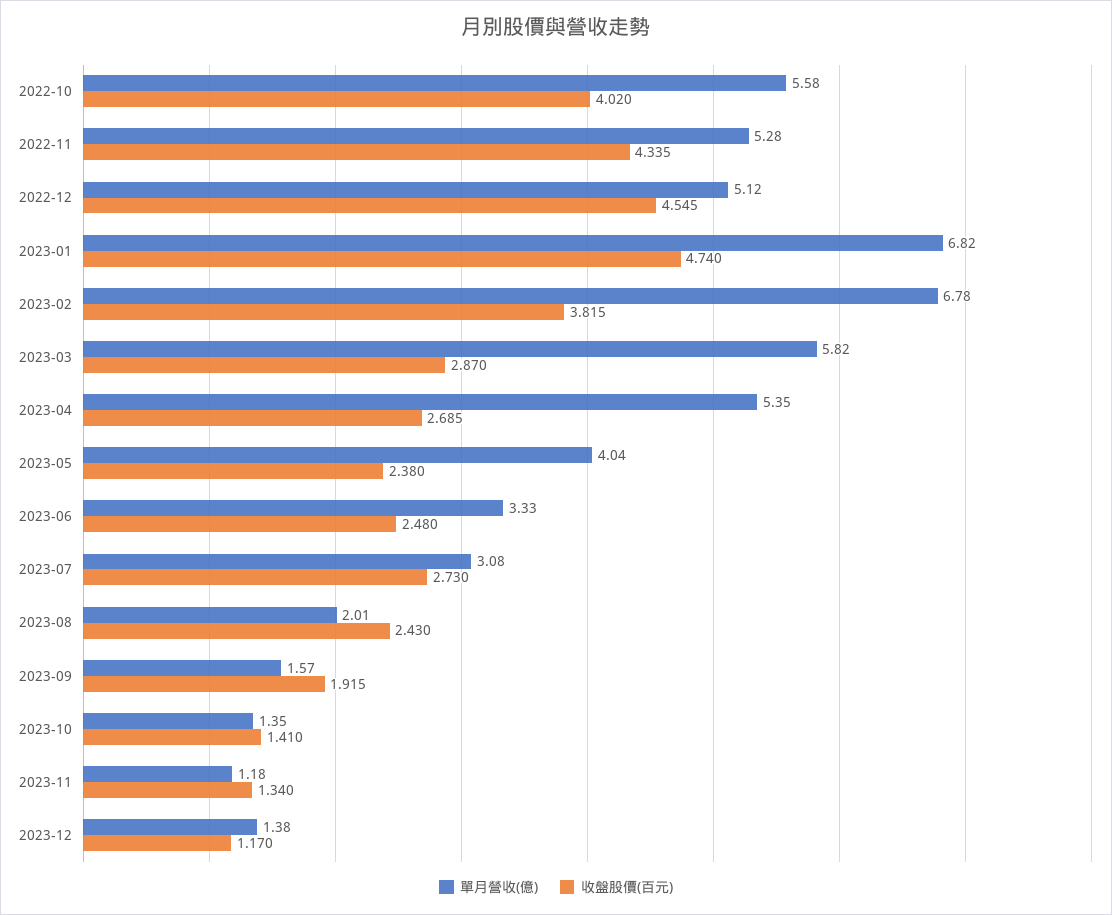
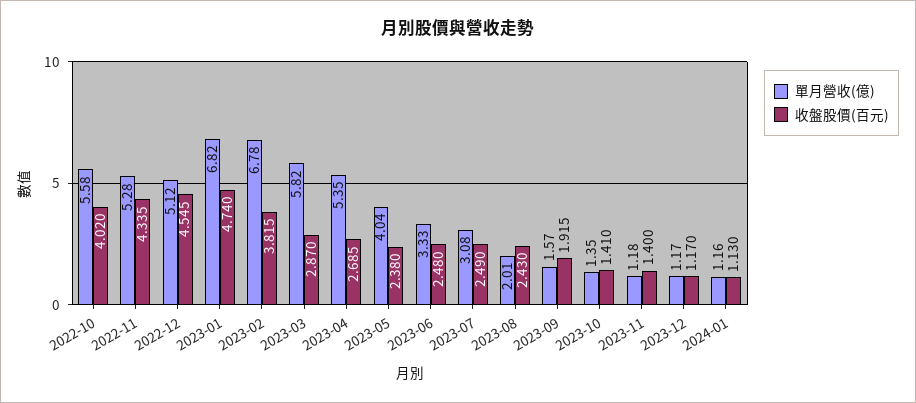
收盤股價(百元), 2023-07: 2.73 -> 2.49
收盤股價(百元), 2023-11: 1.34 -> 1.4
單月營收(億), 2023-12: 1.38 -> 1.17
單月營收(億), 2024-01: none -> 1.16
收盤股價(百元), 2024-01: none -> 1.13

